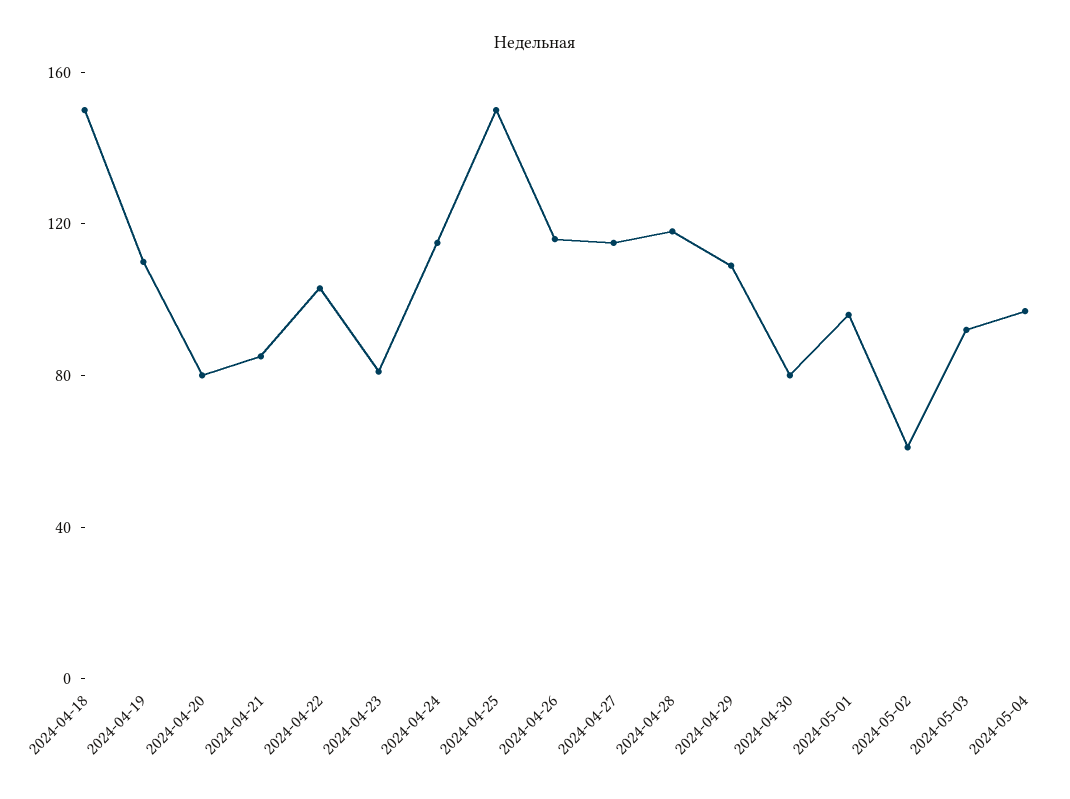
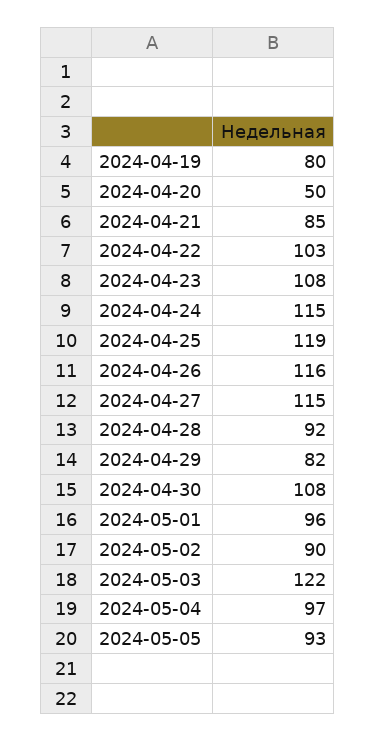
2024-04-18: 150 -> none
2024-04-19: 110 -> 80
2024-04-20: 80 -> 50
2024-04-23: 80 -> 108
2024-04-25: 150 -> 119
2024-04-28: 120 -> 92
2024-04-29: 110 -> 82
2024-04-30: 80 -> 108
2024-05-02: 60 -> 90
2024-05-03: 90 -> 122
2024-05-05: none -> 93

